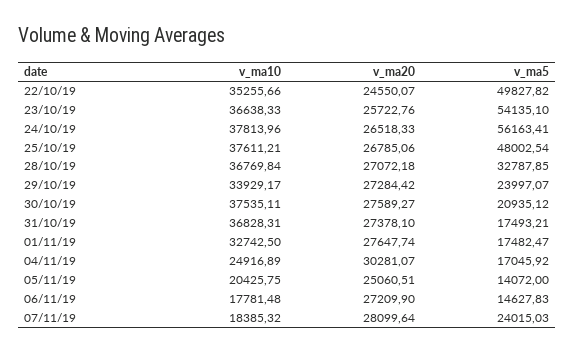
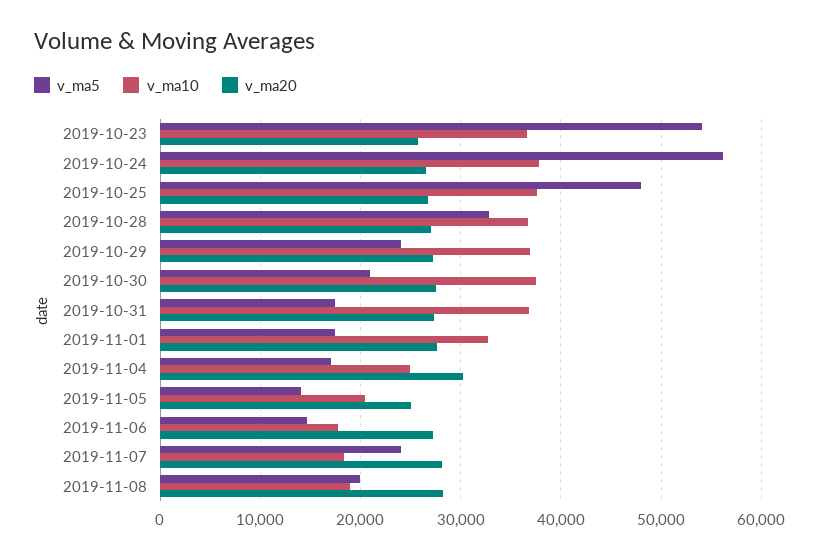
v_ma10, 22/10/19: 35255.66 -> none
v_ma20, 22/10/19: 24550.07 -> none
v_ma5, 22/10/19: 49827.82 -> none
v_ma10, 29/10/19: 33929.17 -> 37000
v_ma5, 2019-11-08: none -> 20000
v_ma10, 2019-11-08: none -> 19000
v_ma20, 2019-11-08: none -> 28000

